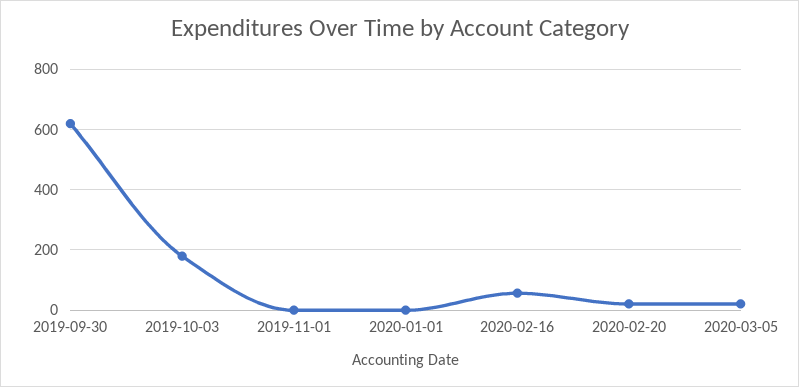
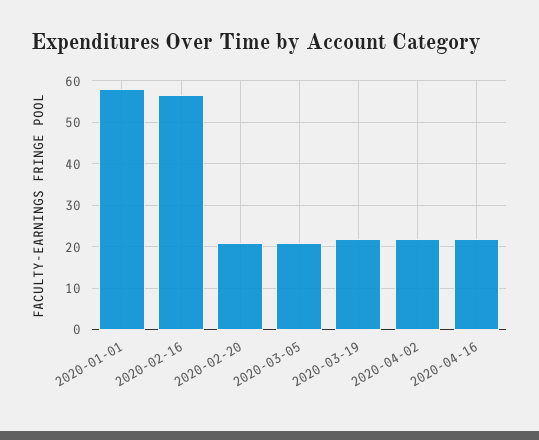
2019-09-30: 620 -> none
2019-10-03: 180 -> none
2019-11-01: 0 -> none
2020-01-01: 0 -> 58
2020-03-19: none -> 22
2020-04-02: none -> 22
2020-04-16: none -> 22

